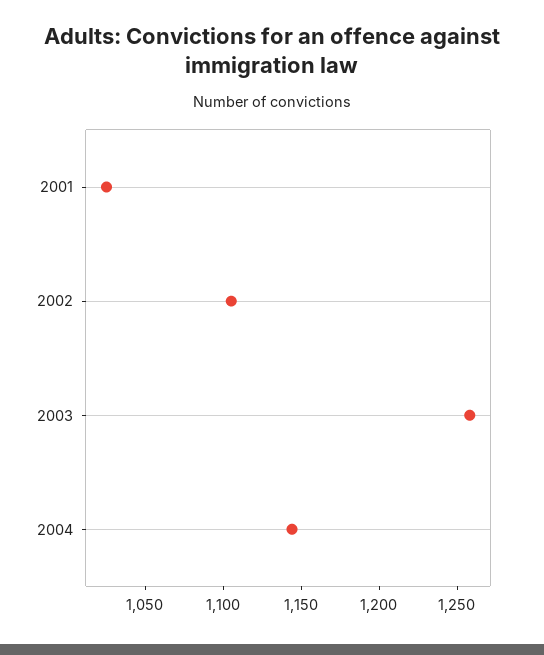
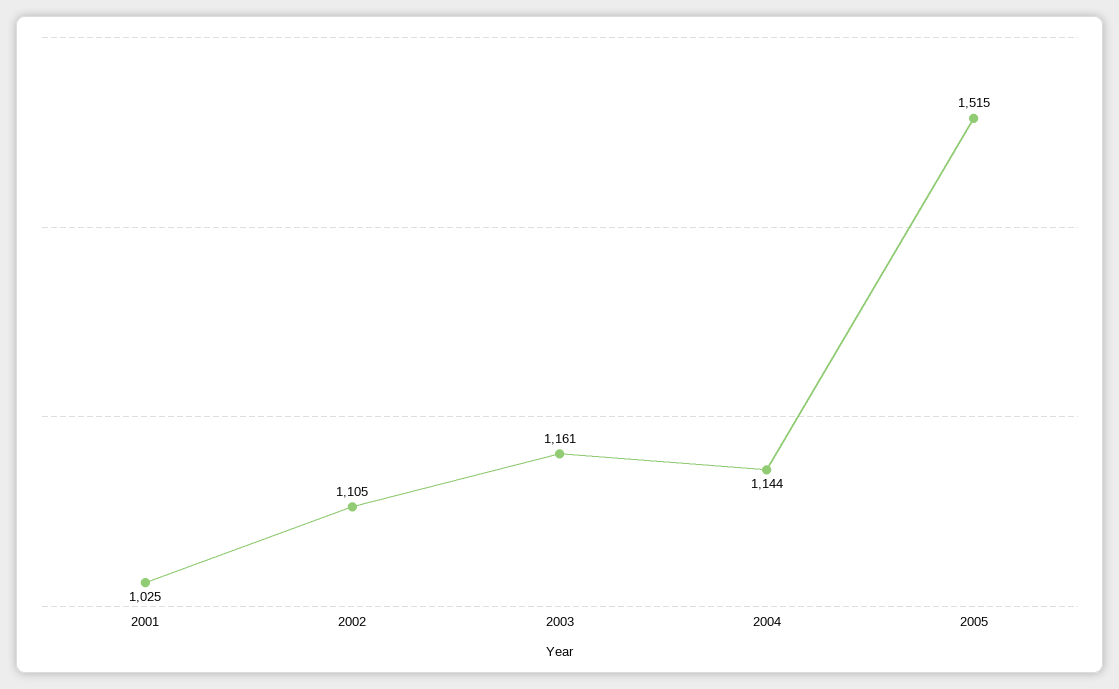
2003: 1260 -> 1161
2005: none -> 1515

